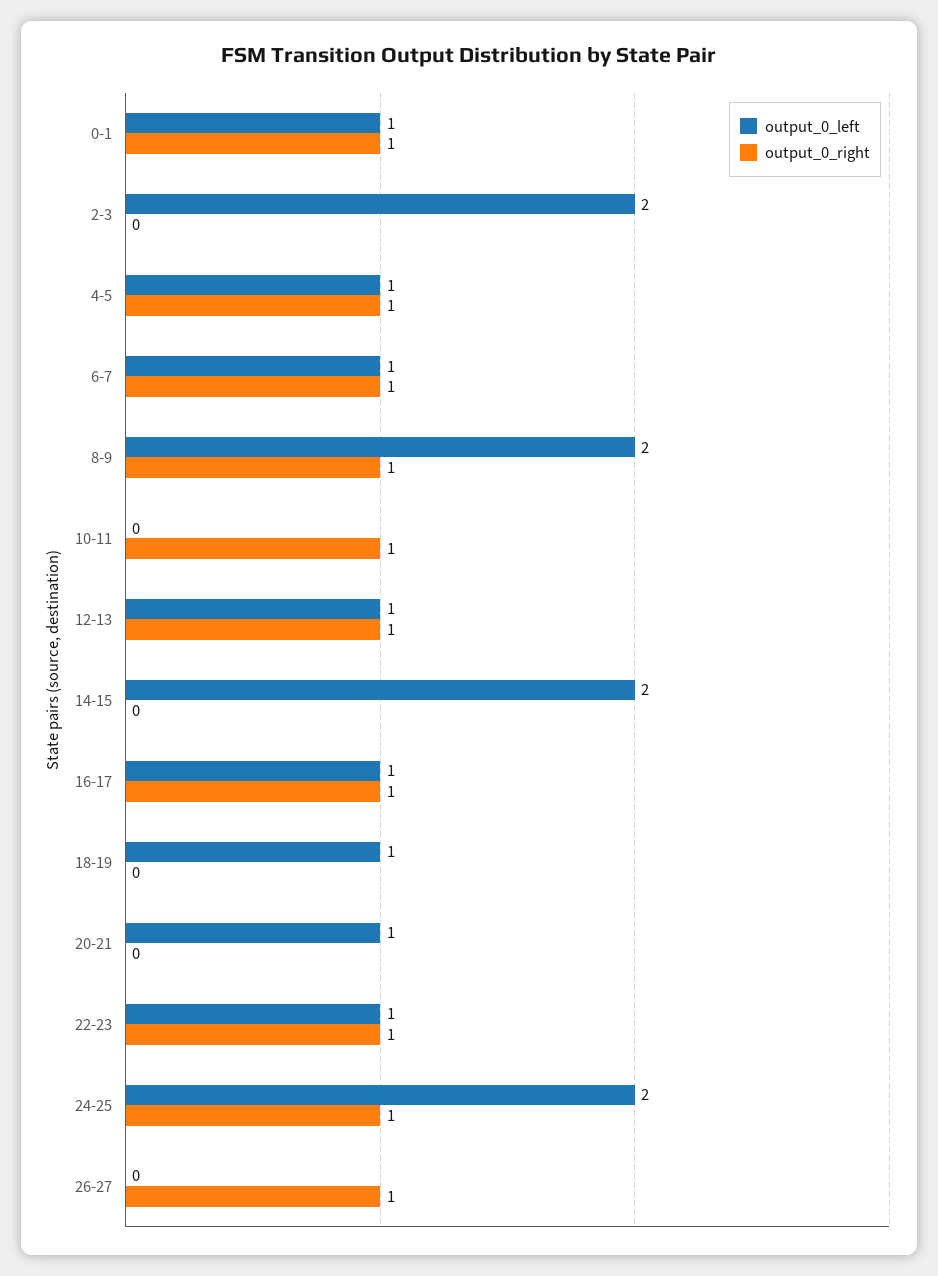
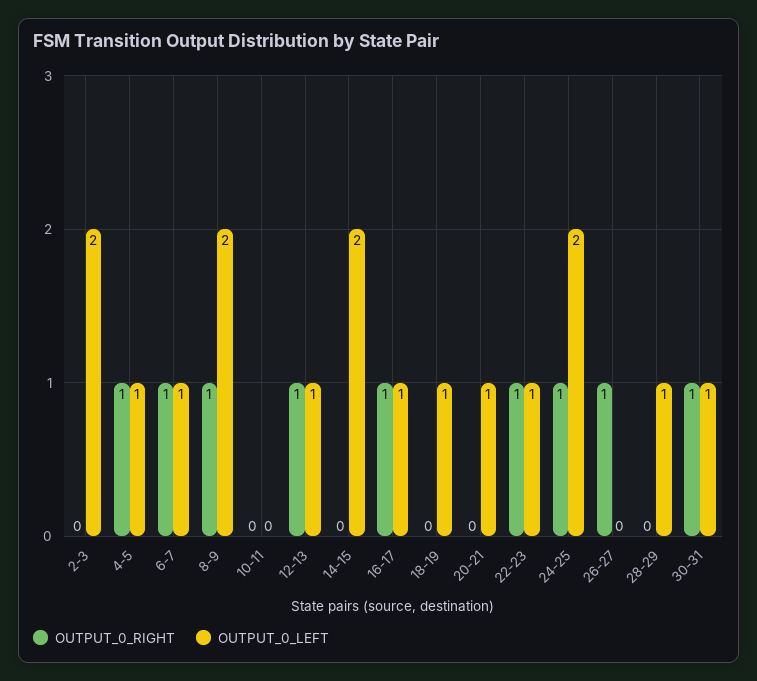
output_0_left, 0-1: 1 -> none
output_0_right, 0-1: 1 -> none
output_0_right, 10-11: 1 -> 0
output_0_right, 28-29: none -> 0
output_0_left, 28-29: none -> 1
output_0_right, 30-31: none -> 1
output_0_left, 30-31: none -> 1

